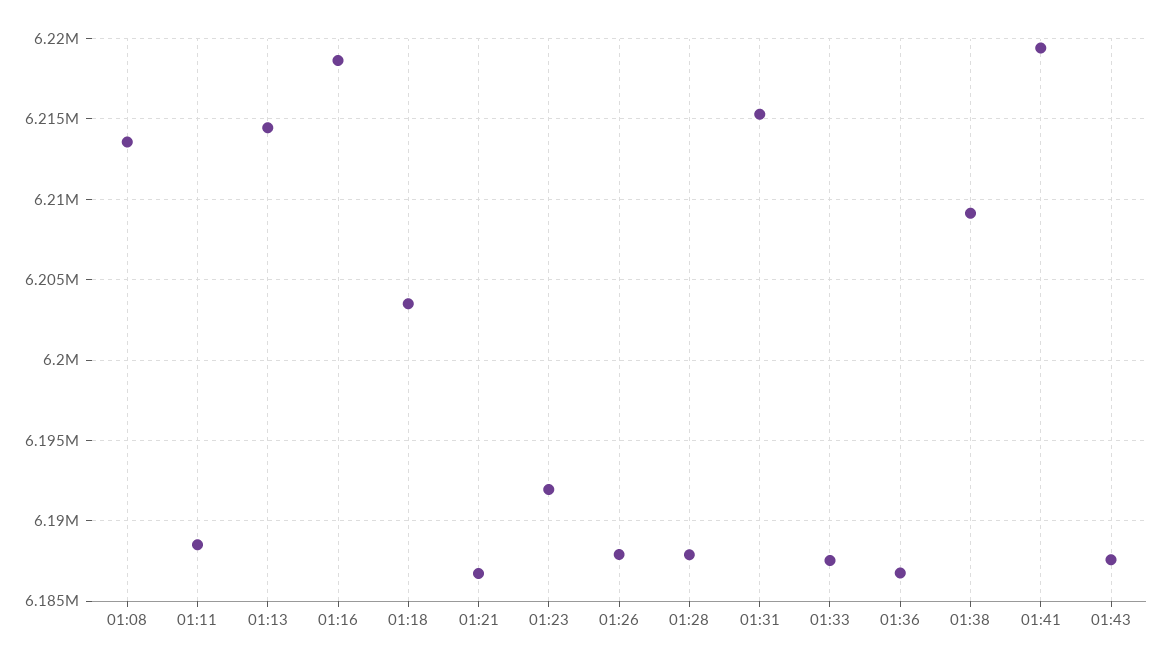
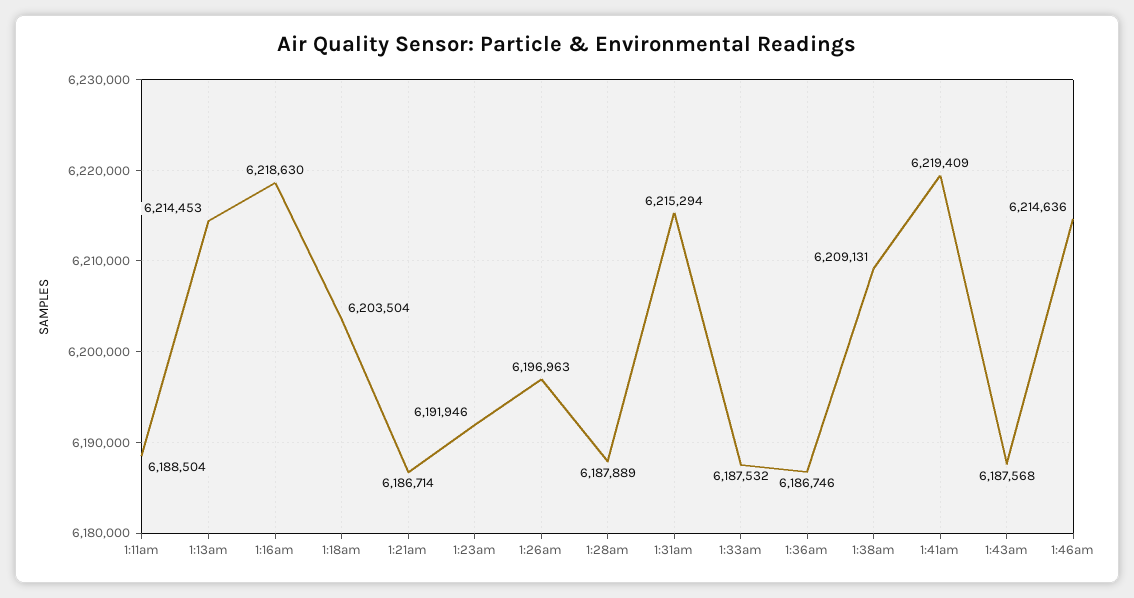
01:08: 6213500 -> none
01:26: 6188000 -> 6196963
1:46am: none -> 6214636

